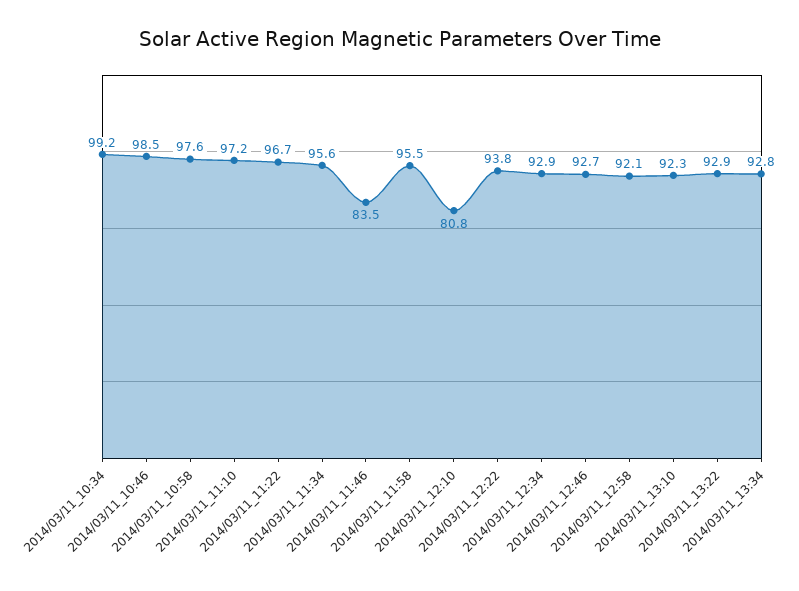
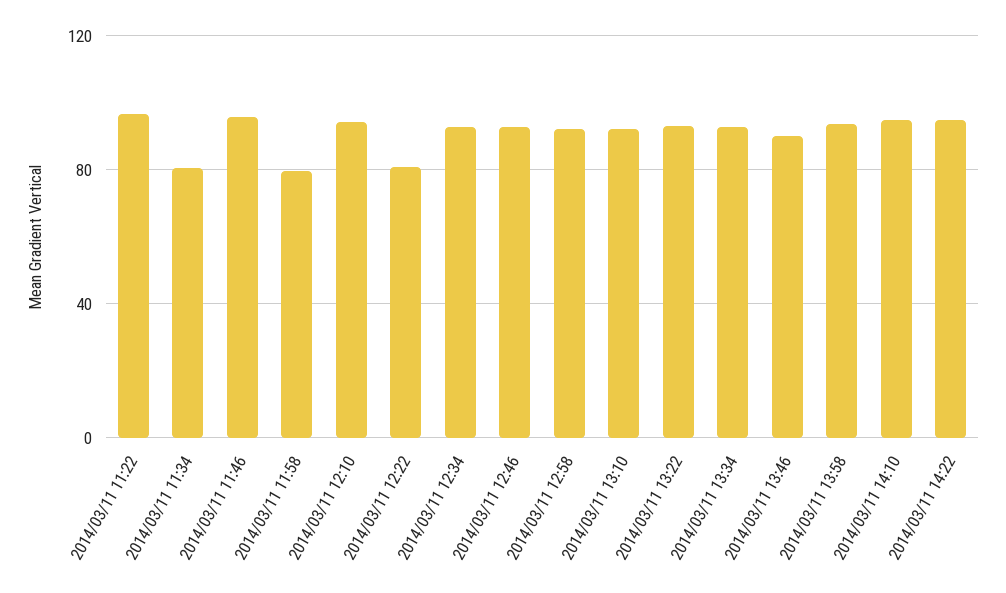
2014/03/11_10:34: 99.2 -> none
2014/03/11_10:46: 98.5 -> none
2014/03/11_10:58: 97.6 -> none
2014/03/11_11:10: 97.2 -> none
2014/03/11_11:34: 95.6 -> 80
2014/03/11_11:46: 83.5 -> 95
2014/03/11_11:58: 95.5 -> 80
2014/03/11_12:10: 80.8 -> 95
2014/03/11_12:22: 93.8 -> 80
2014/03/11 13:46: none -> 90
2014/03/11 13:58: none -> 95
2014/03/11 14:10: none -> 95
2014/03/11 14:22: none -> 95

